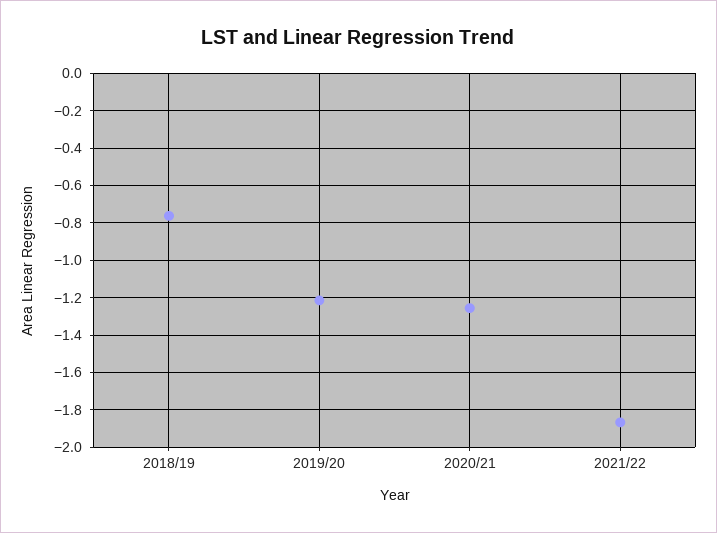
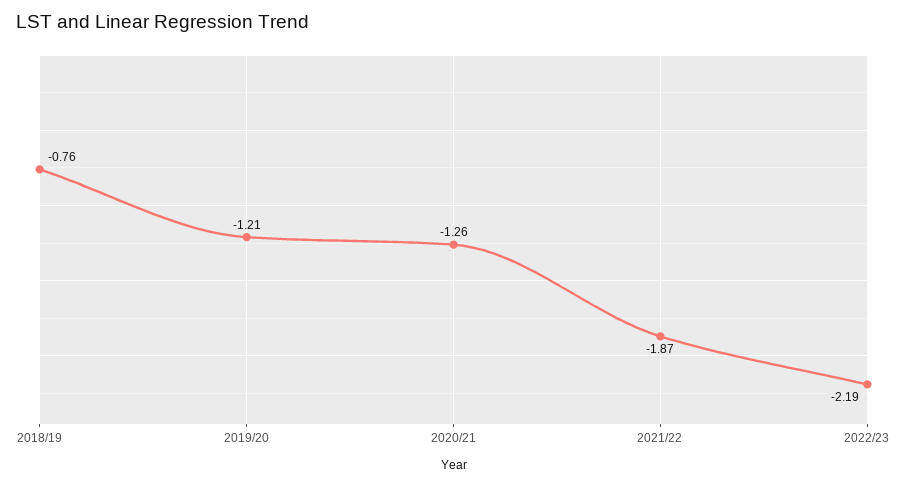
2022/23: none -> -2.19

